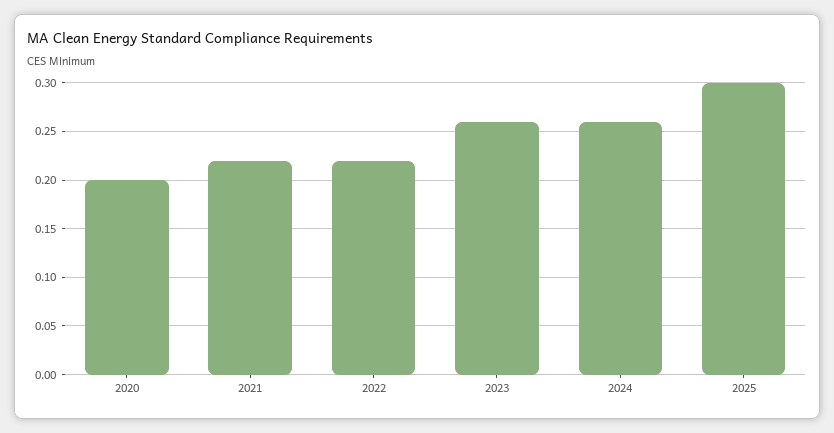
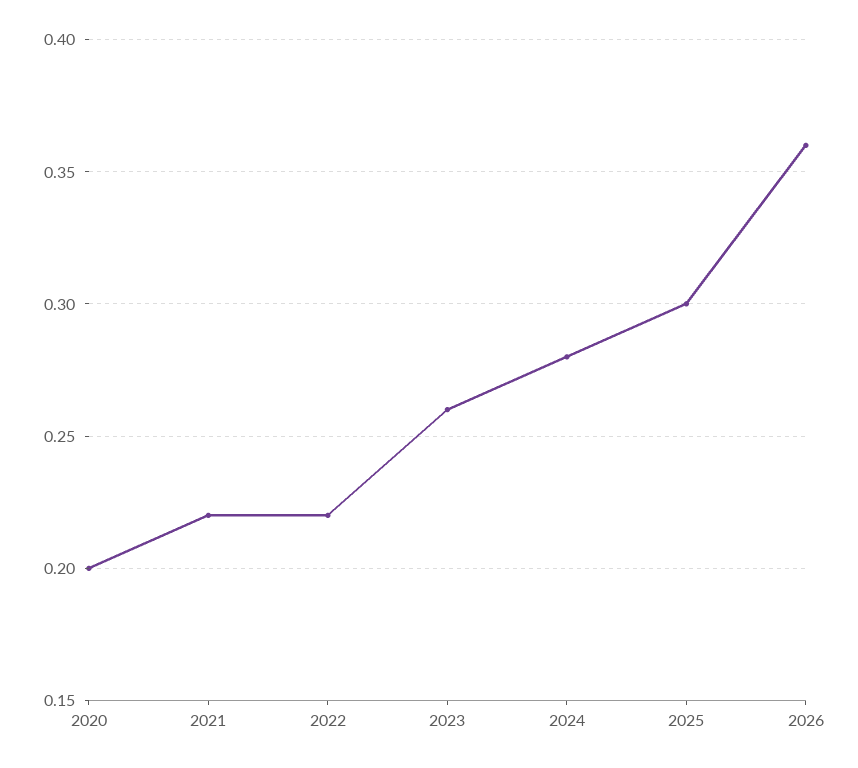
2024: 0.26 -> 0.28
2026: none -> 0.36

